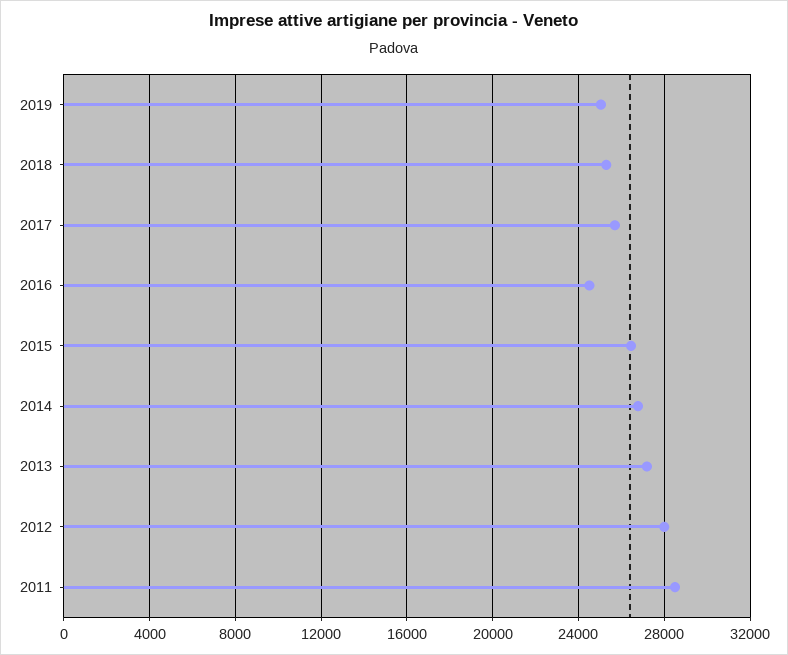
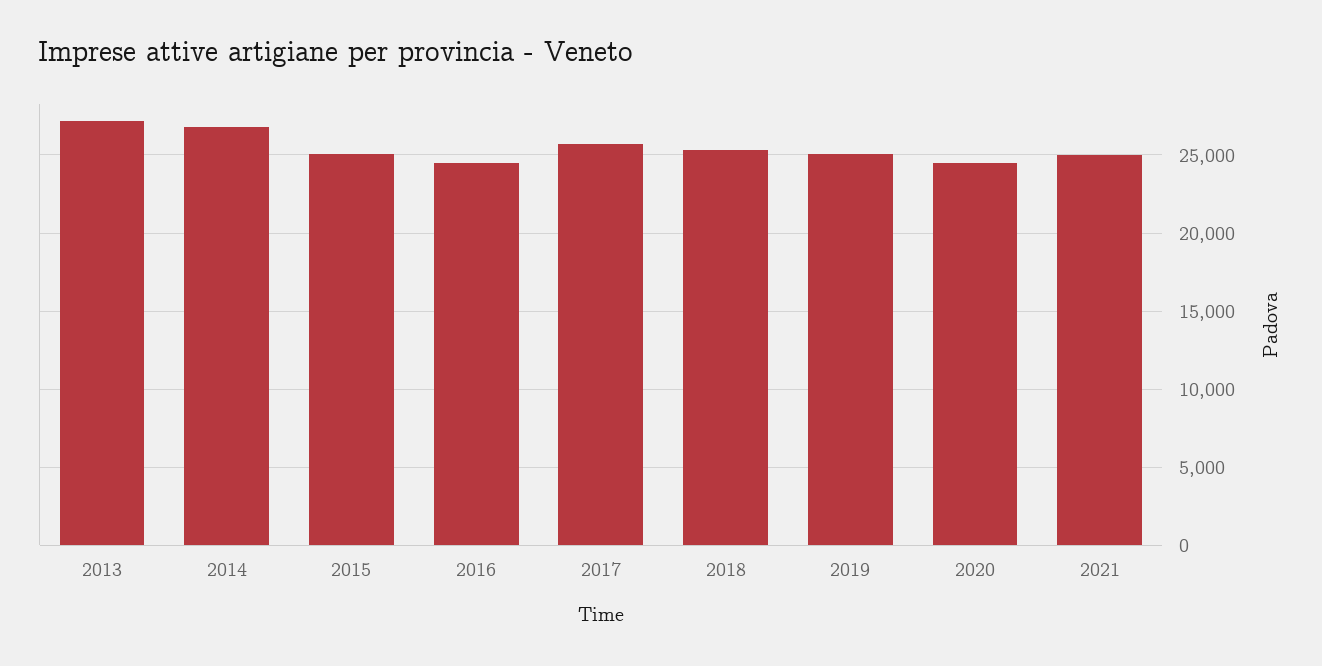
2015: 26500 -> 25000
2012: 28000 -> none
2011: 28500 -> none
2020: none -> 24500
2021: none -> 25000

